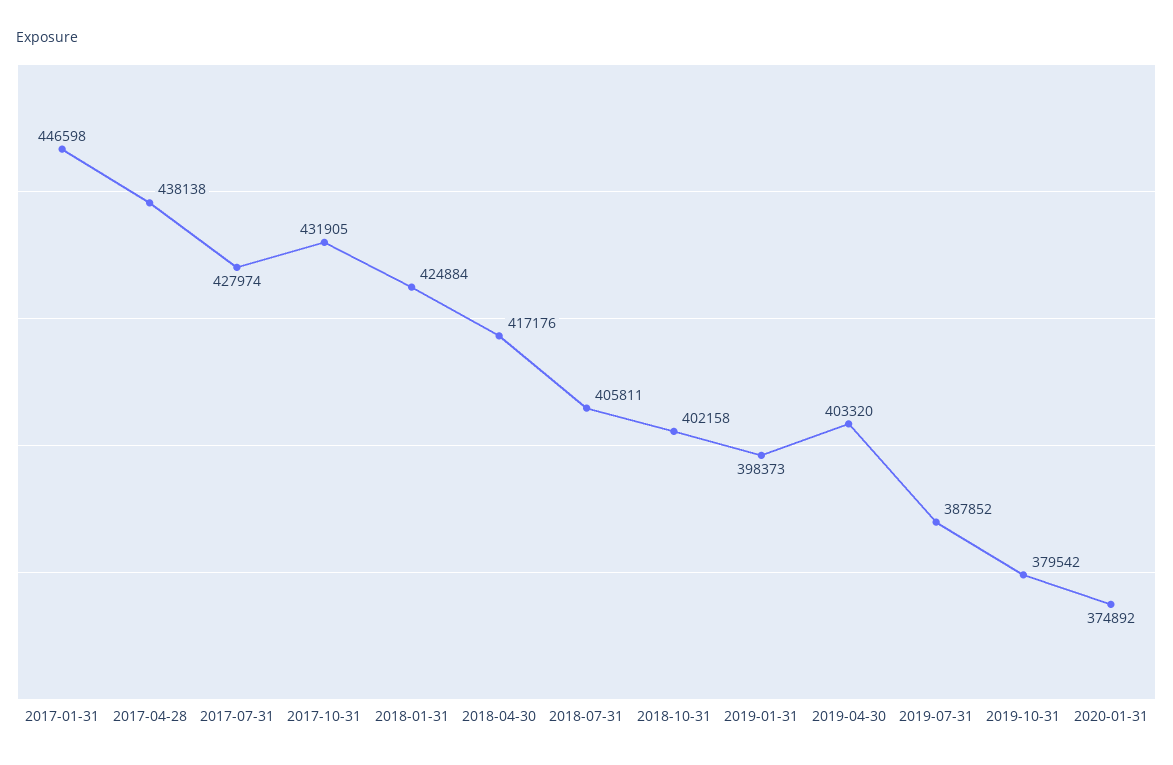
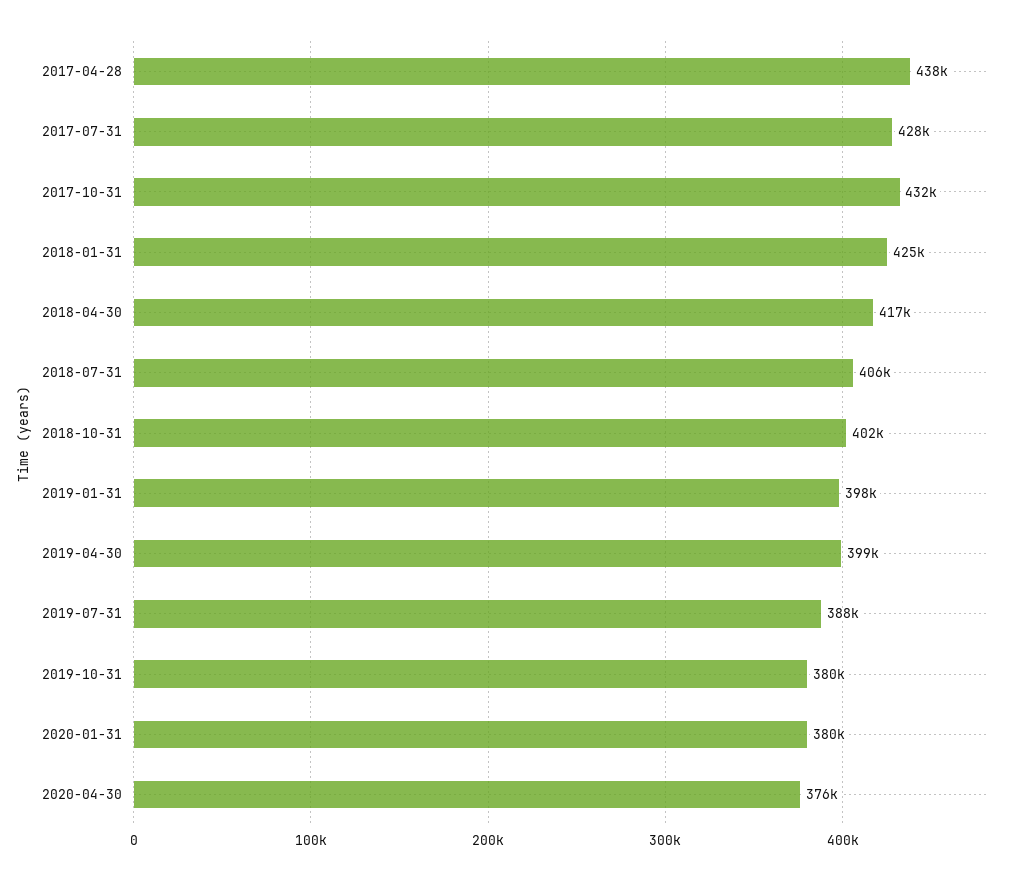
2017-01-31: 446598 -> none
2019-04-30: 403320 -> 399000
2020-01-31: 374892 -> 380000
2020-04-30: none -> 376000

